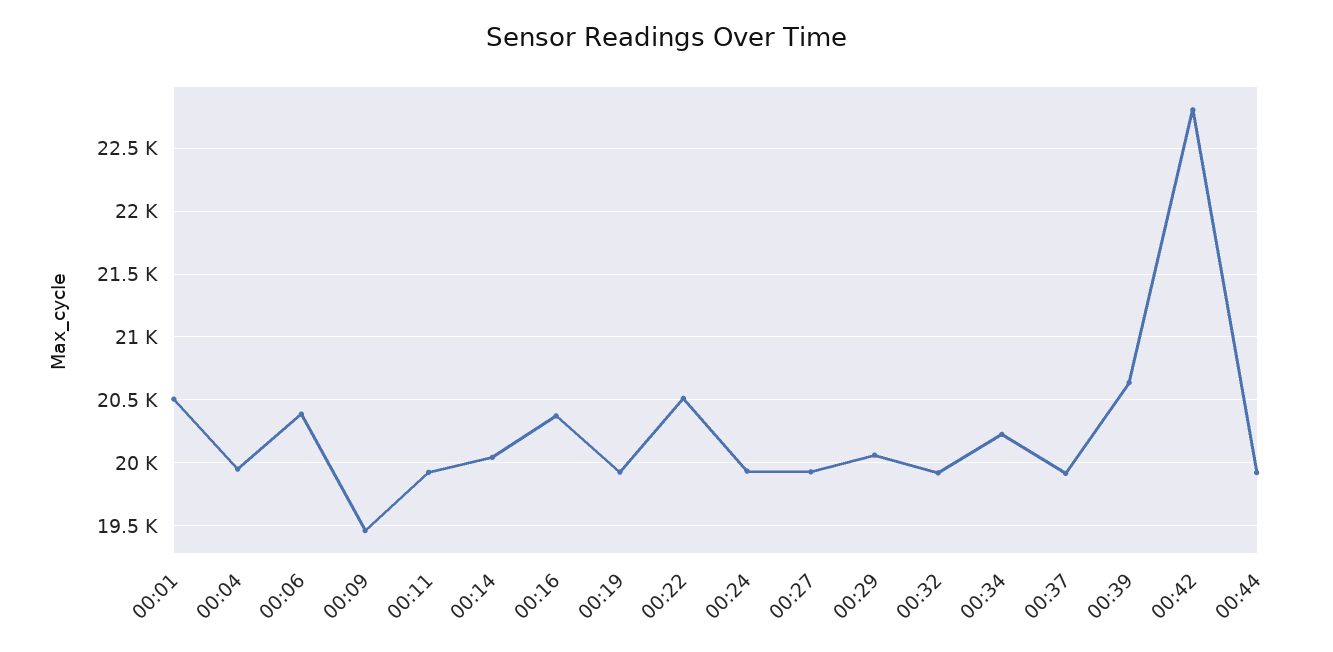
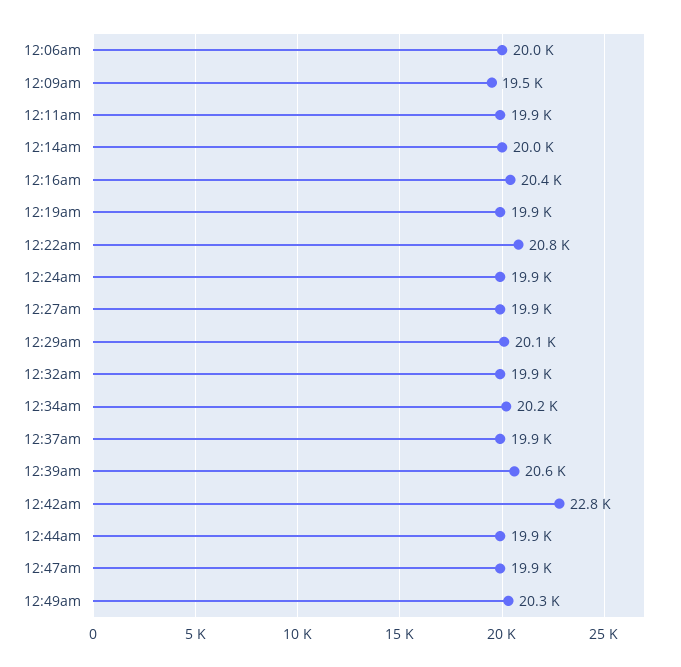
00:01: 20500 -> none
00:04: 19950 -> none
00:06: 20400 -> 20000
00:22: 20500 -> 20800
12:47am: none -> 19900
12:49am: none -> 20300

